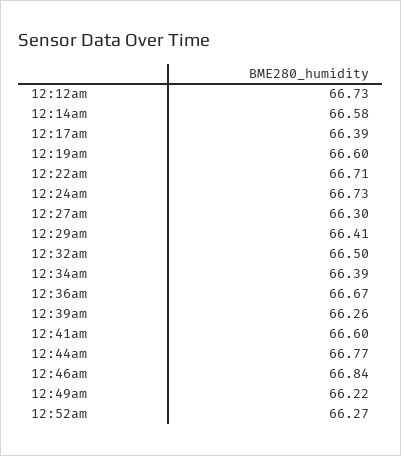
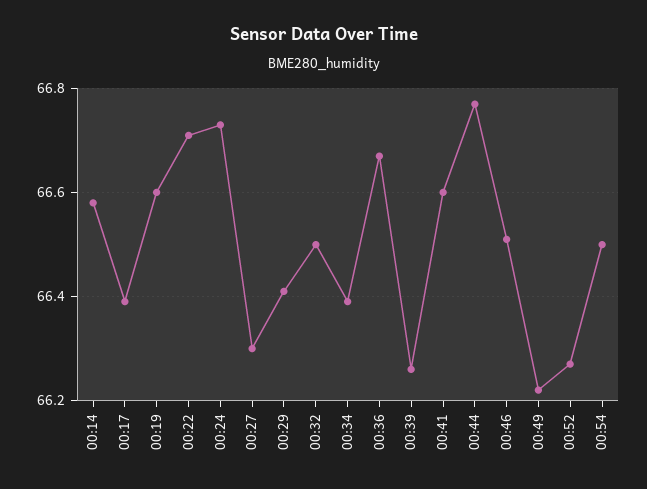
12:12am: 66.73 -> none
12:46am: 66.84 -> 66.5
00:54: none -> 66.5

